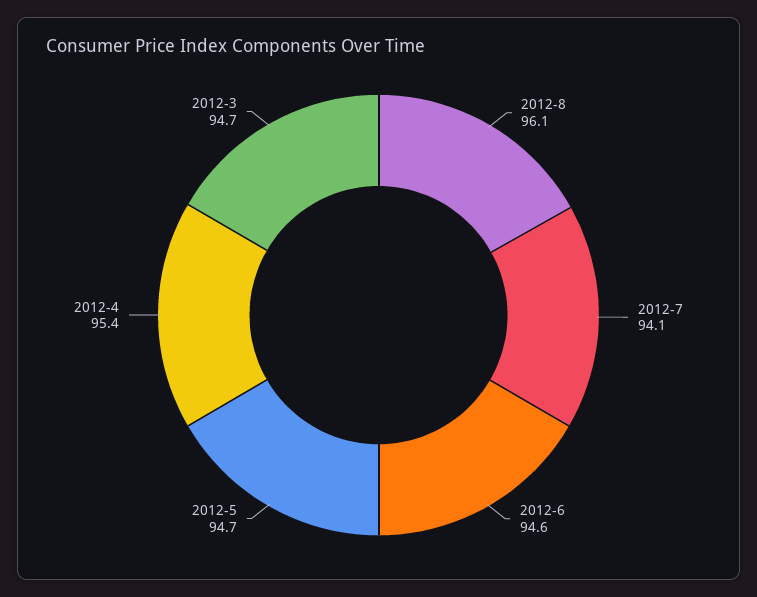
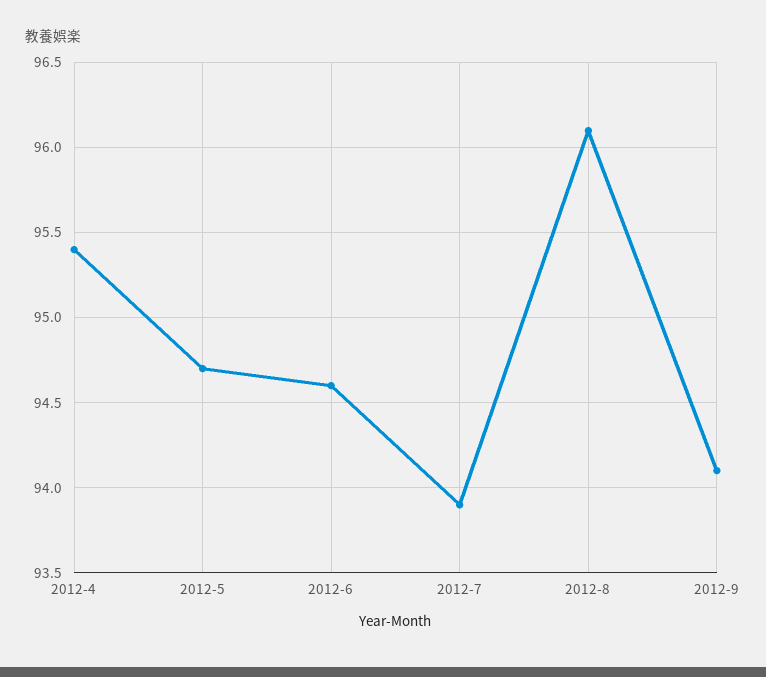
2012-7: 94.1 -> 93.9
2012-3: 94.7 -> none
2012-9: none -> 94.1

